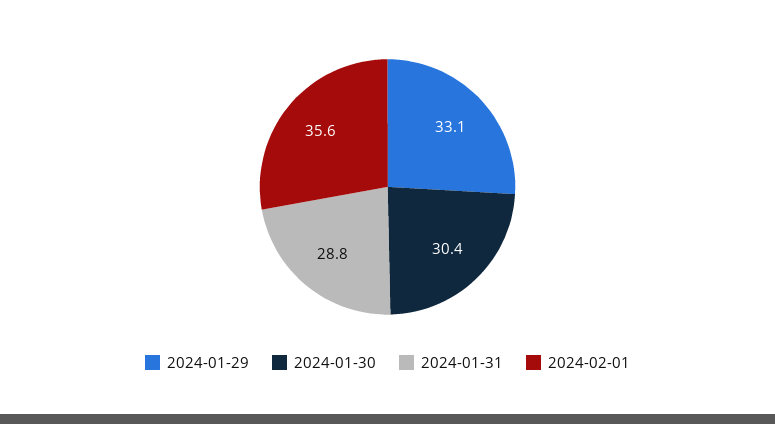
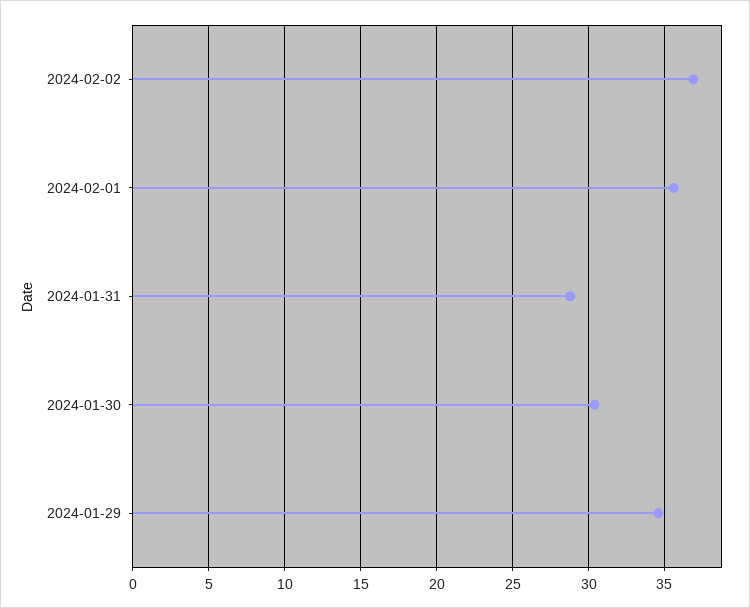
2024-01-29: 33.1 -> 34.5
2024-02-02: none -> 37

